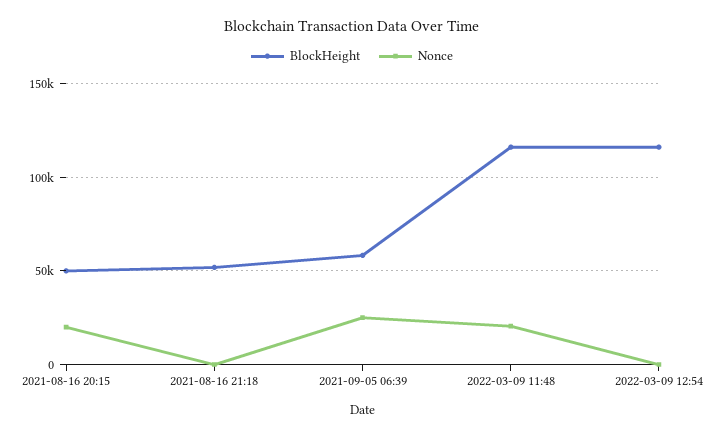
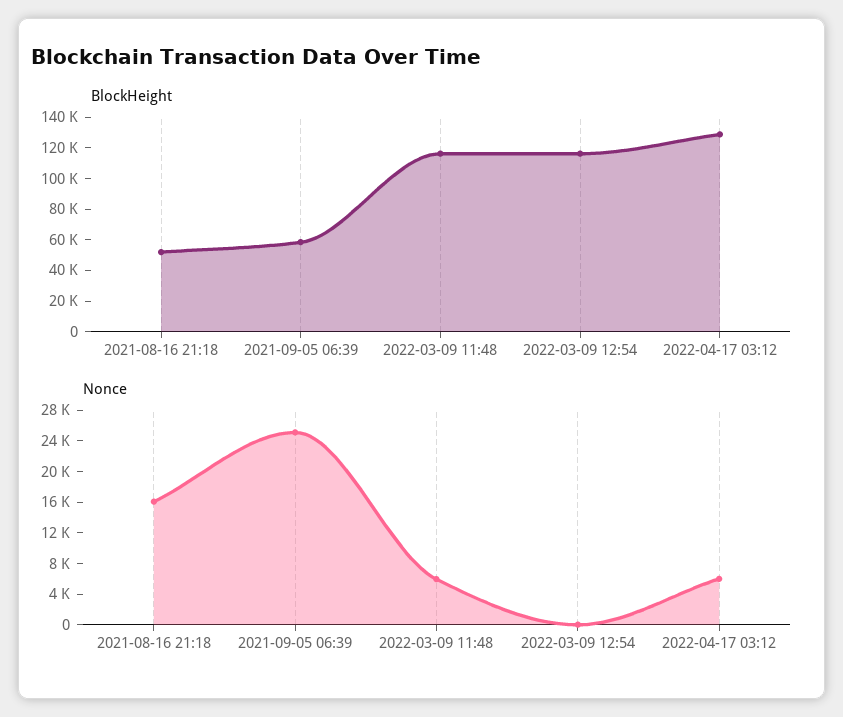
BlockHeight, 2021-08-16 20:15: 50000 -> none
Nonce, 2021-08-16 20:15: 20000 -> none
Nonce, 2021-08-16 21:18: 0 -> 16000
Nonce, 2022-03-09 11:48: 20000 -> 6000
BlockHeight, 2022-04-17 03:12: none -> 130000
Nonce, 2022-04-17 03:12: none -> 6000

